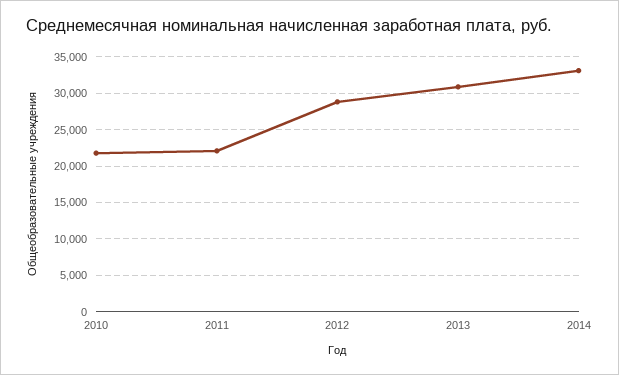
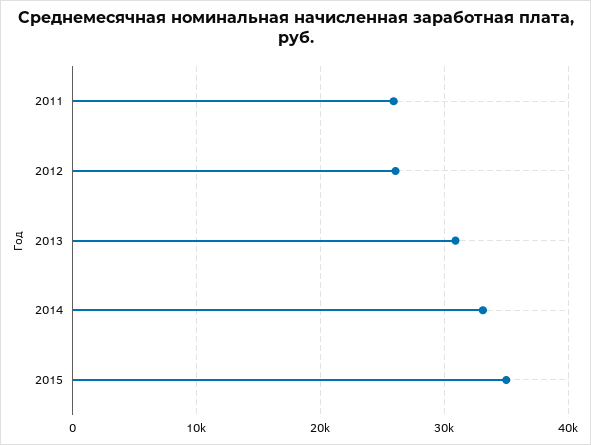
2010: 22000 -> none
2011: 22000 -> 26000
2012: 29000 -> 26000
2015: none -> 35000

